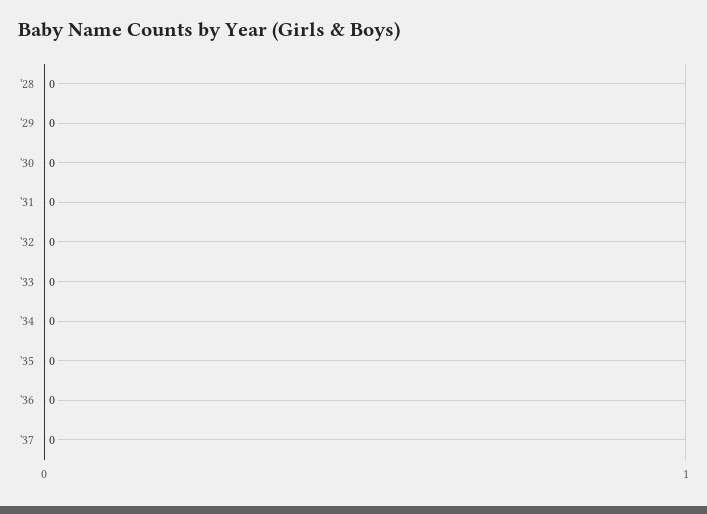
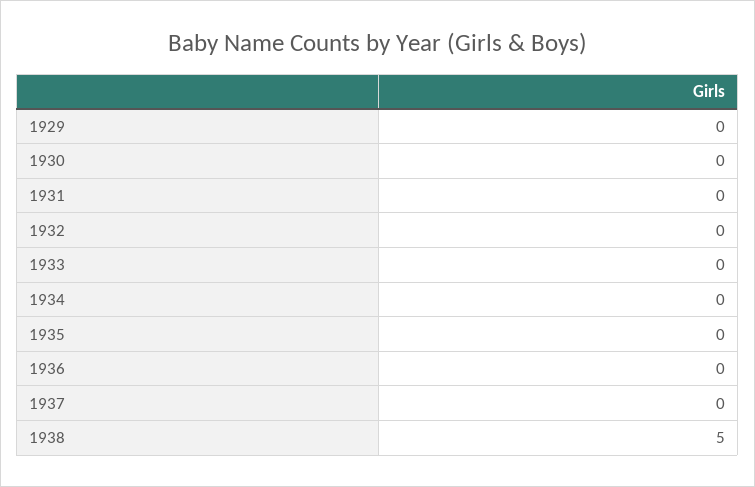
'28: 0 -> none
1938: none -> 5

